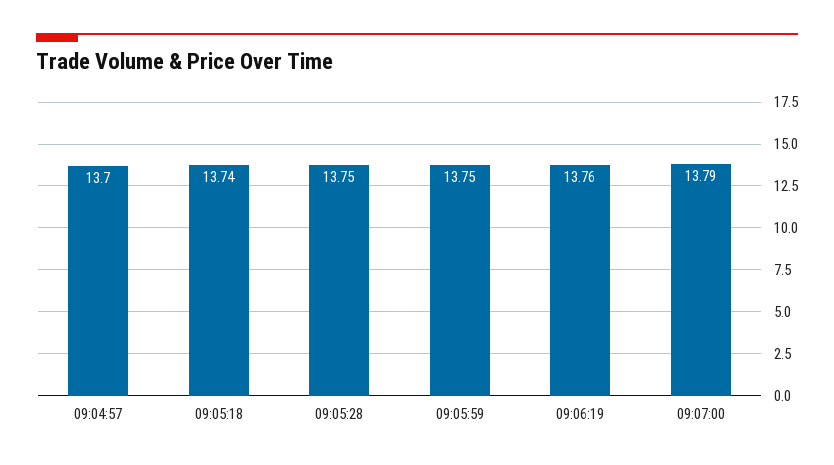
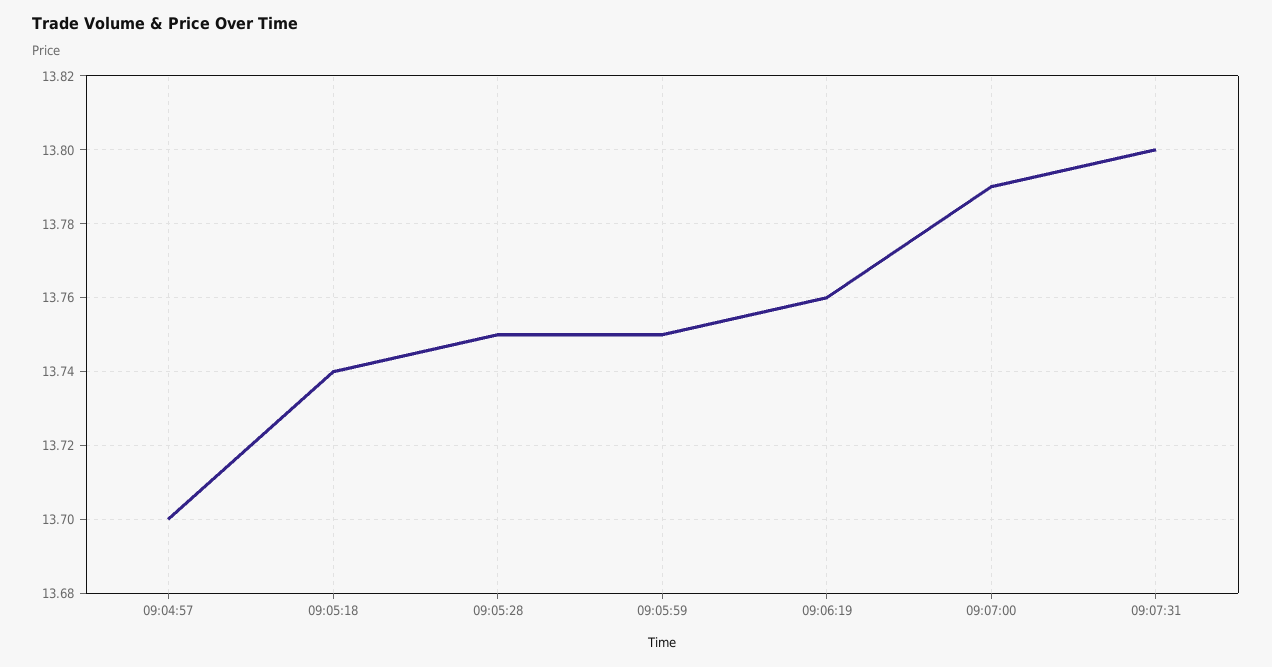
09:07:31: none -> 13.8

